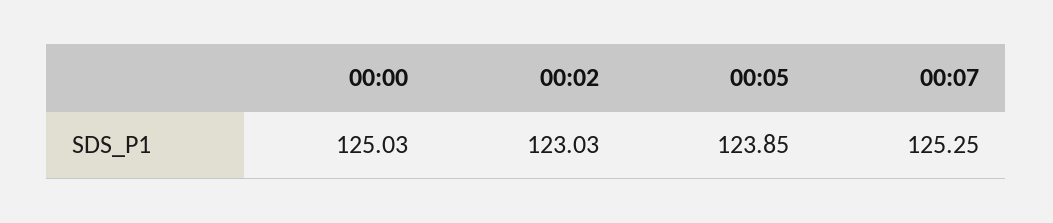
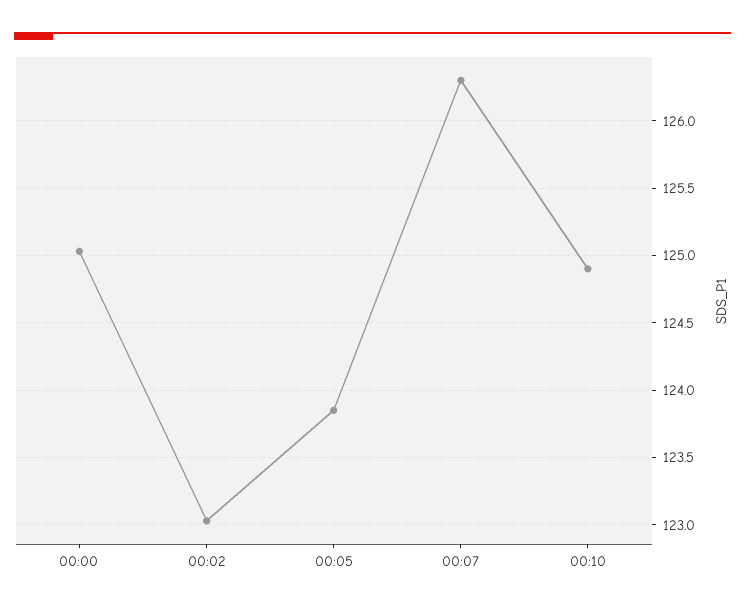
00:07: 125.25 -> 126.3
00:10: none -> 124.9

